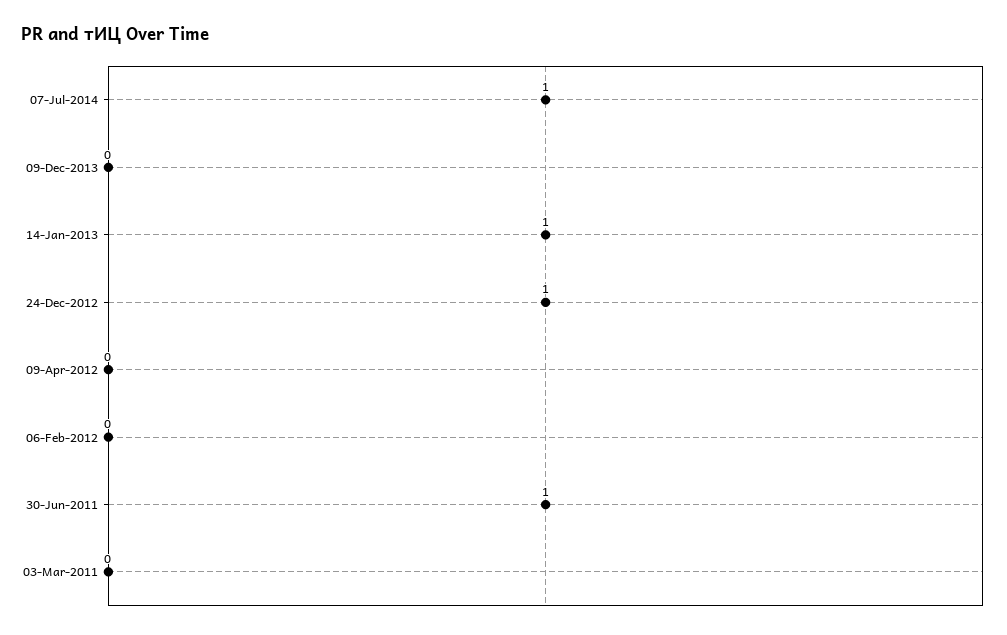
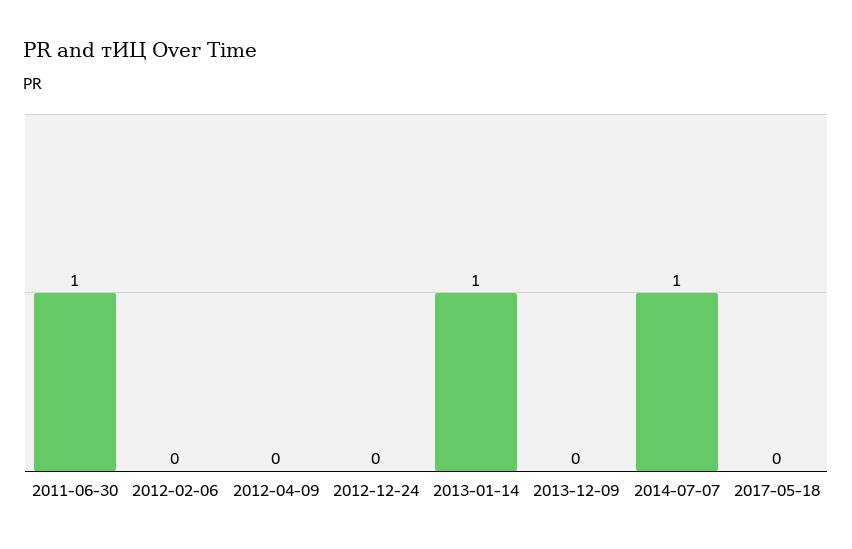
24-Dec-2012: 1 -> 0
03-Mar-2011: 0 -> none
2017-05-18: none -> 0

